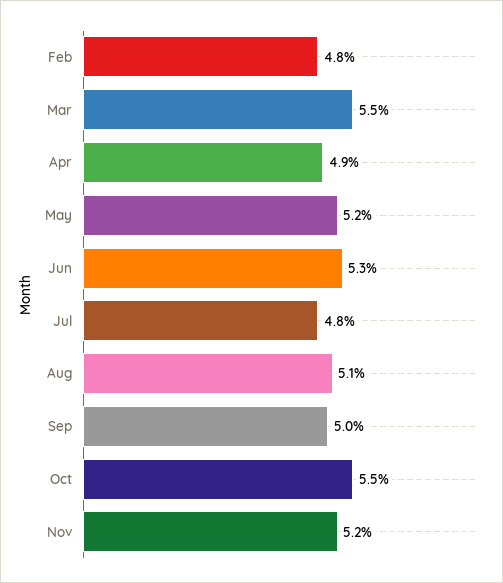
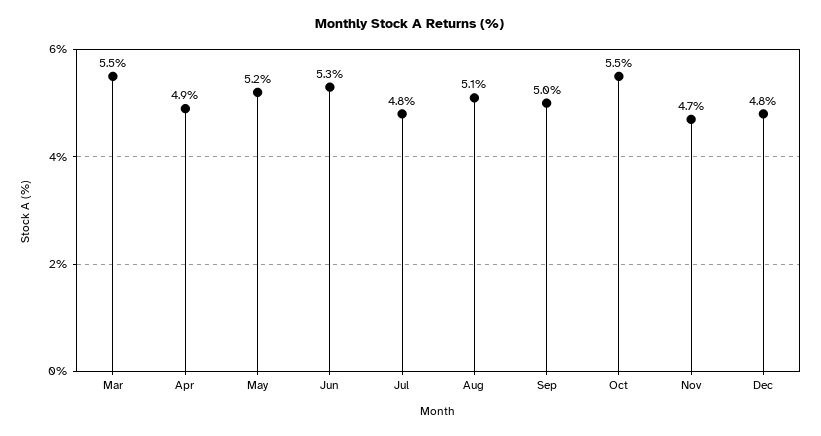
Feb: 4.8 -> none
Nov: 5.2 -> 4.7
Dec: none -> 4.8

